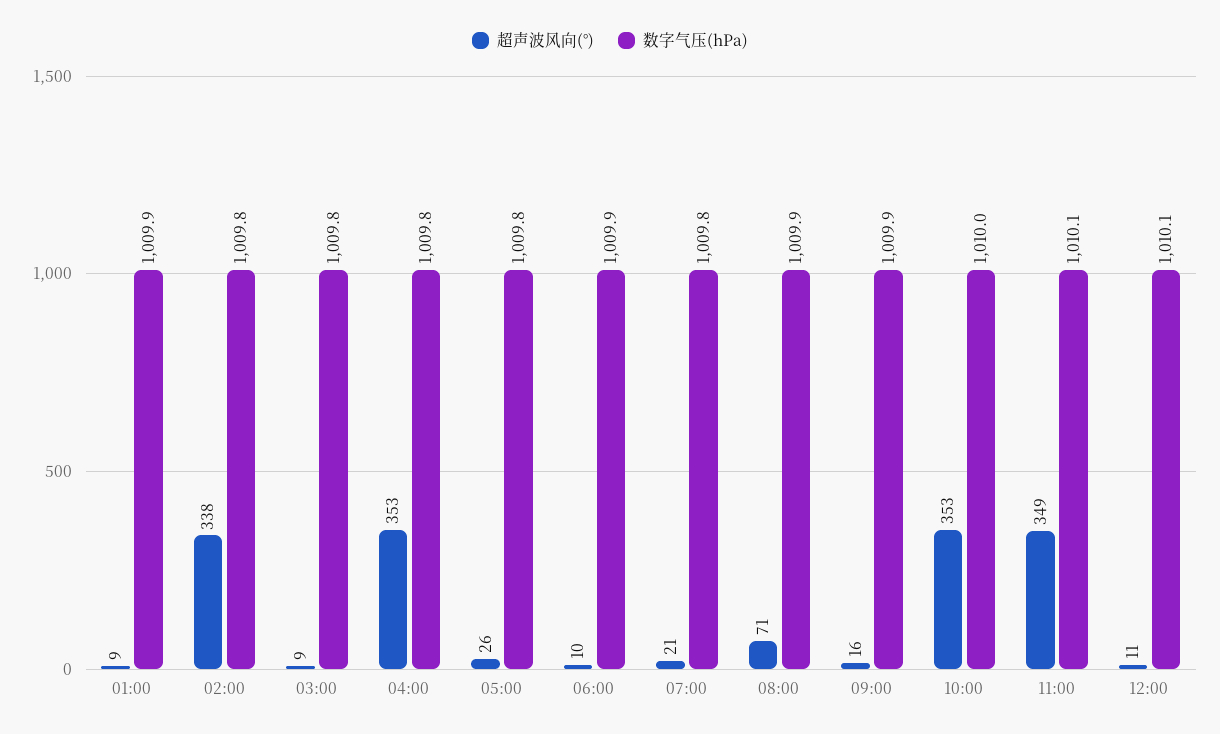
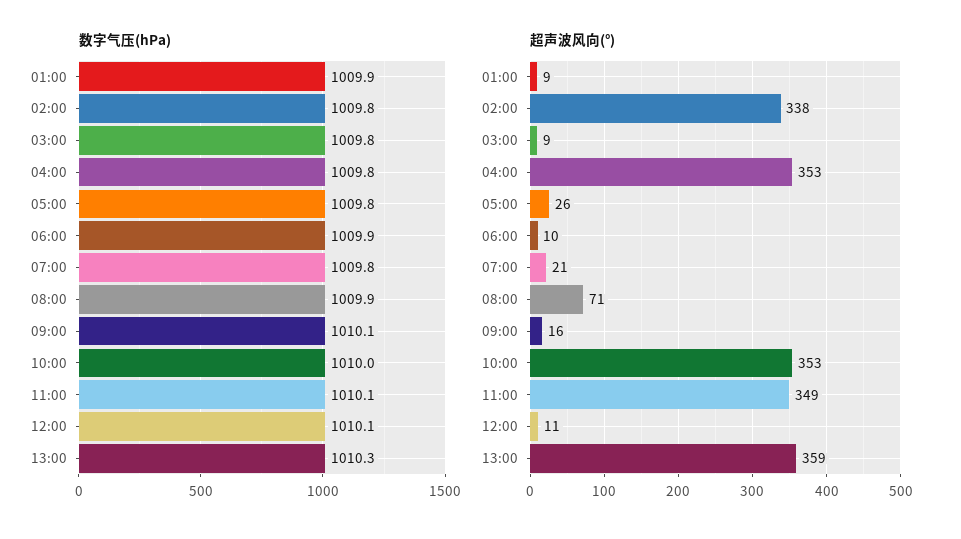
数字气压(hPa), 09:00: 1009.9 -> 1010.1
数字气压(hPa), 13:00: none -> 1010.3
超声波风向(°), 13:00: none -> 359

